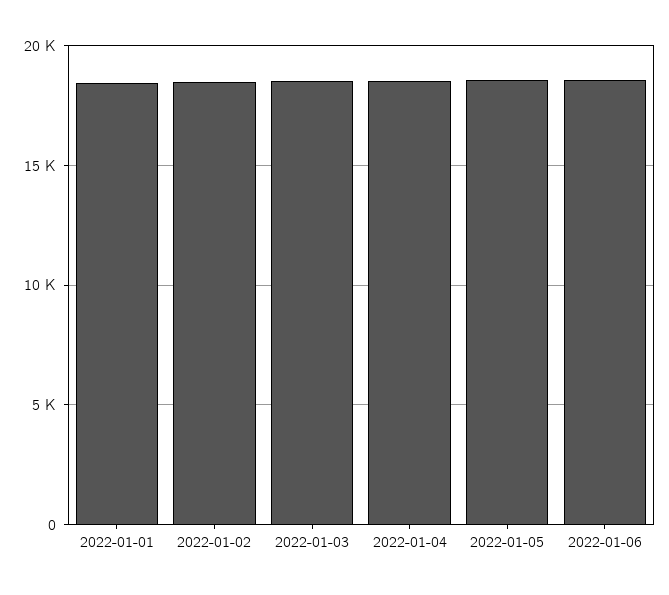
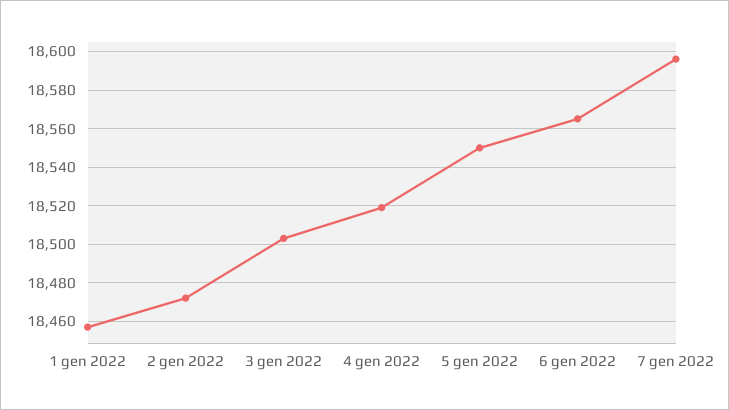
7 gen 2022: none -> 18595

